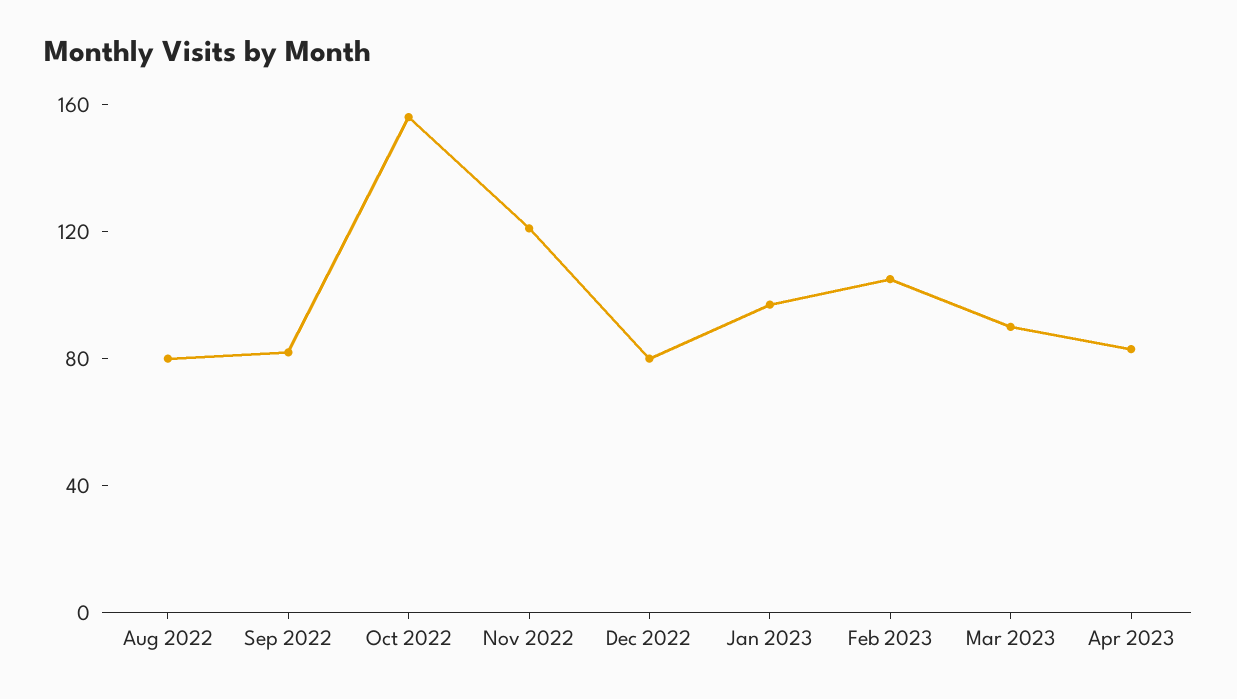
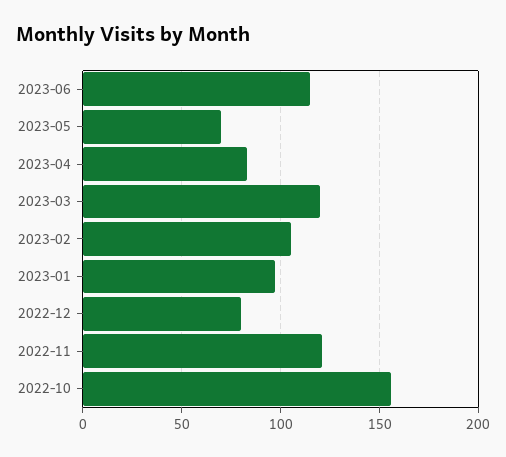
Aug 2022: 80 -> none
Sep 2022: 80 -> none
Mar 2023: 90 -> 120
2023-06: none -> 115
2023-05: none -> 70

